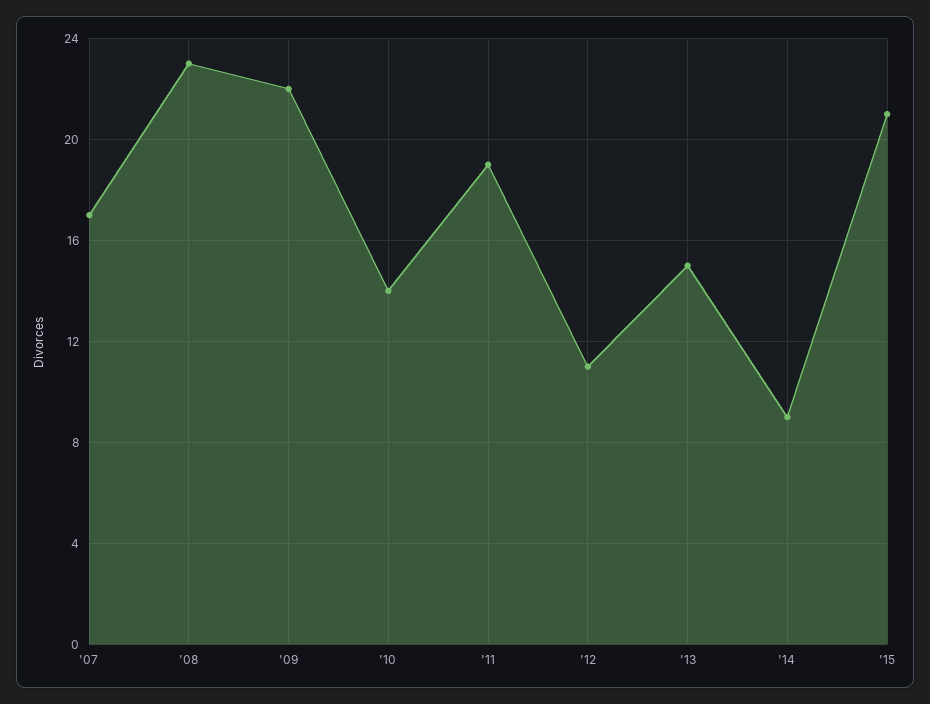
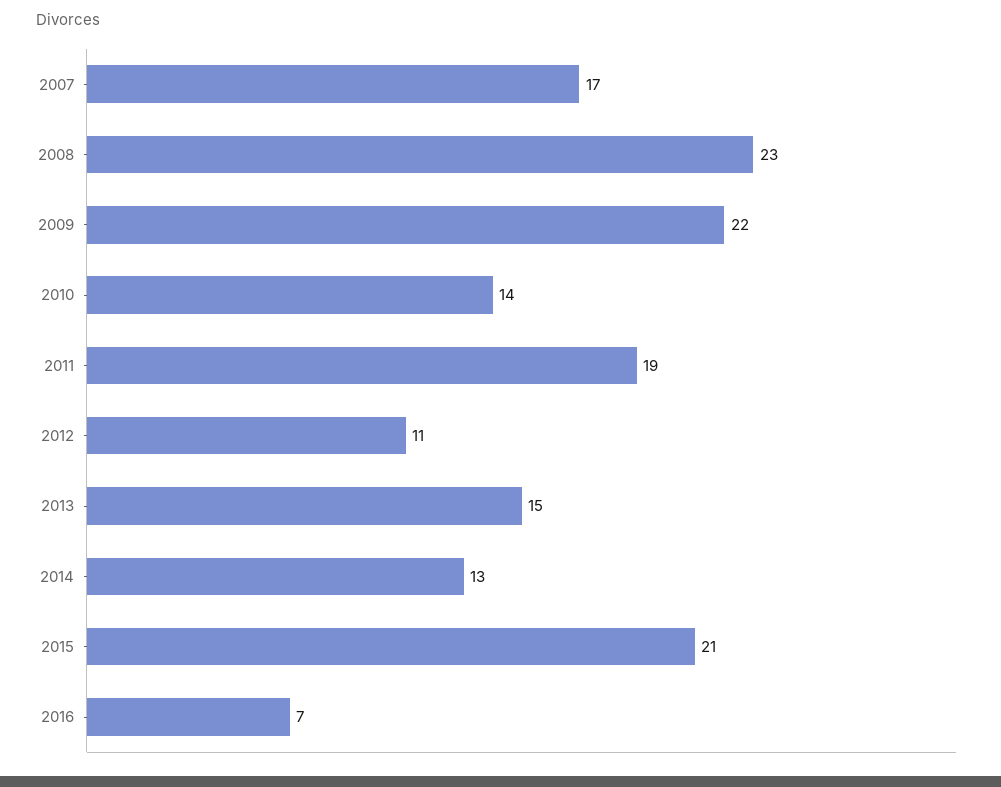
'14: 9 -> 13
2016: none -> 7

